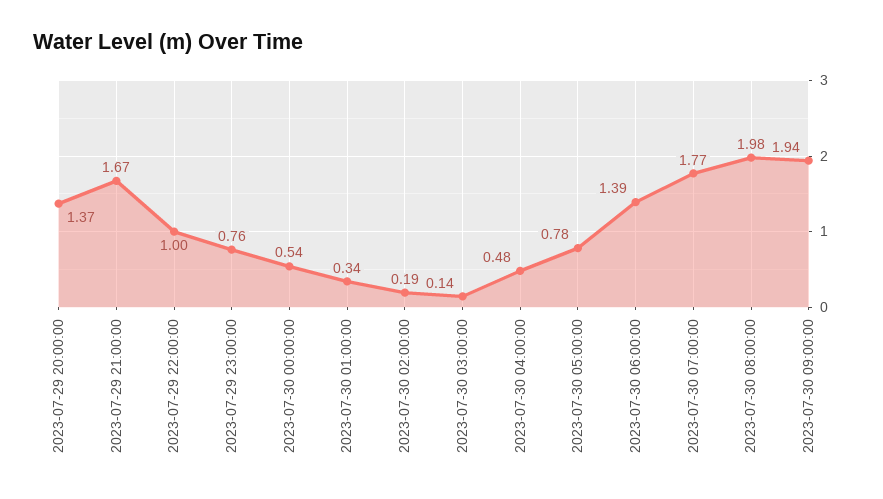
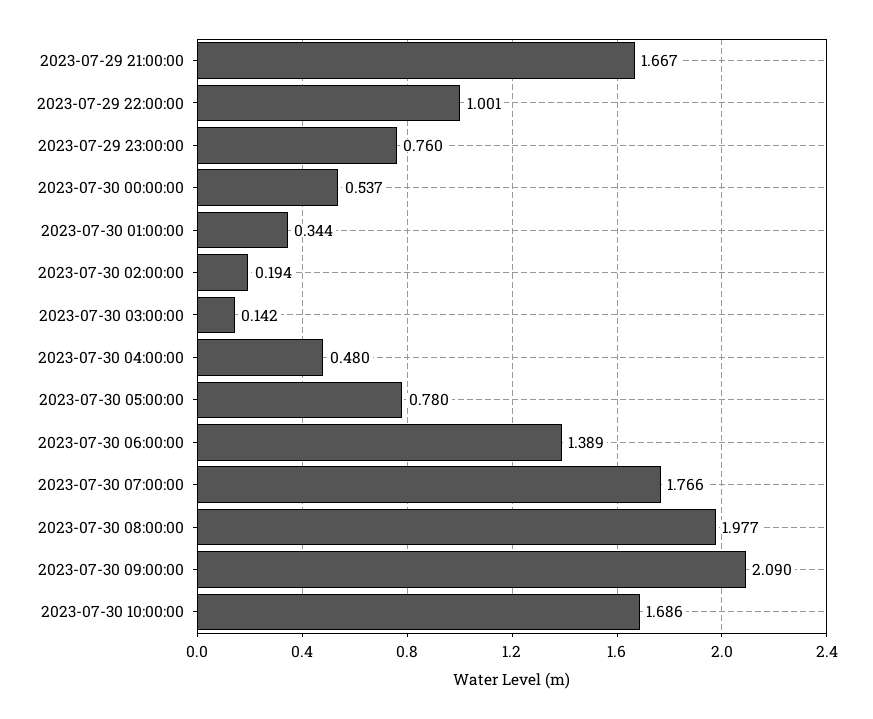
2023-07-29 20:00:00: 1.37 -> none
2023-07-30 09:00:00: 1.94 -> 2.09
2023-07-30 10:00:00: none -> 1.686

